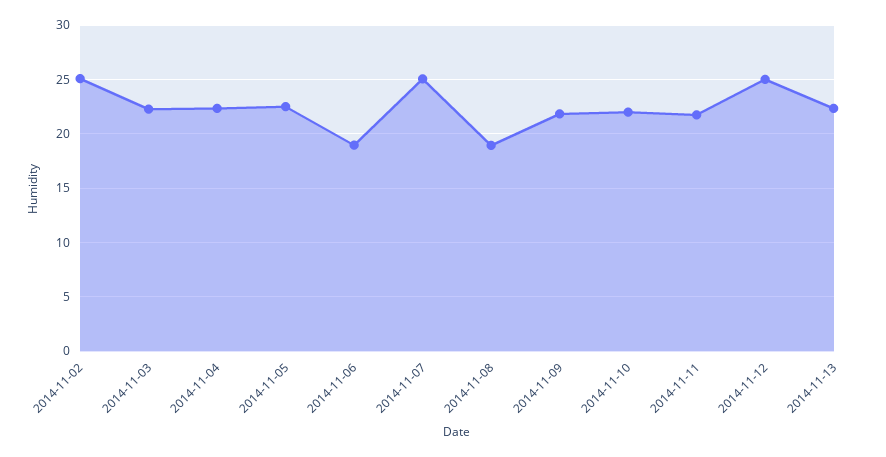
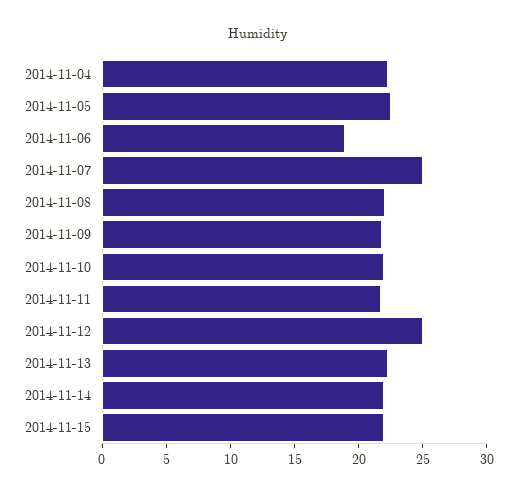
2014-11-02: 25 -> none
2014-11-03: 22 -> none
2014-11-08: 19 -> 22
2014-11-14: none -> 22
2014-11-15: none -> 22

